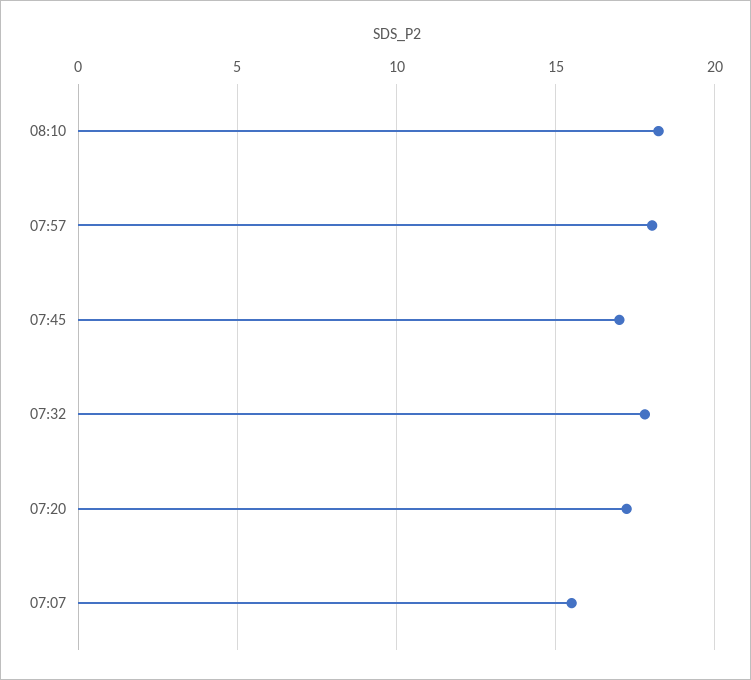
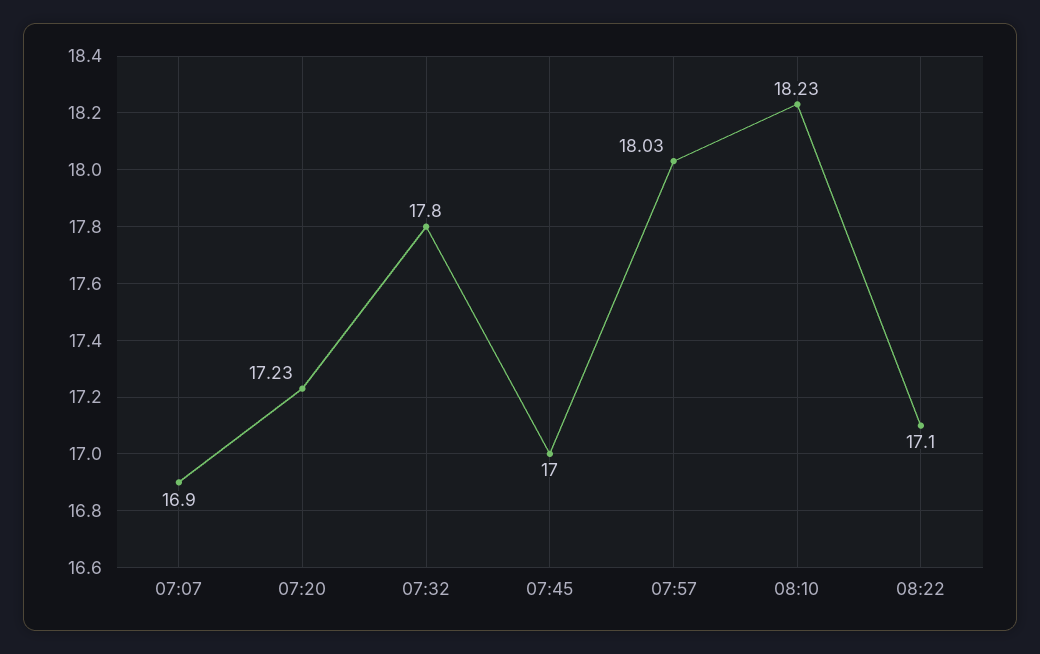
07:07: 15.5 -> 16.9
08:22: none -> 17.1

